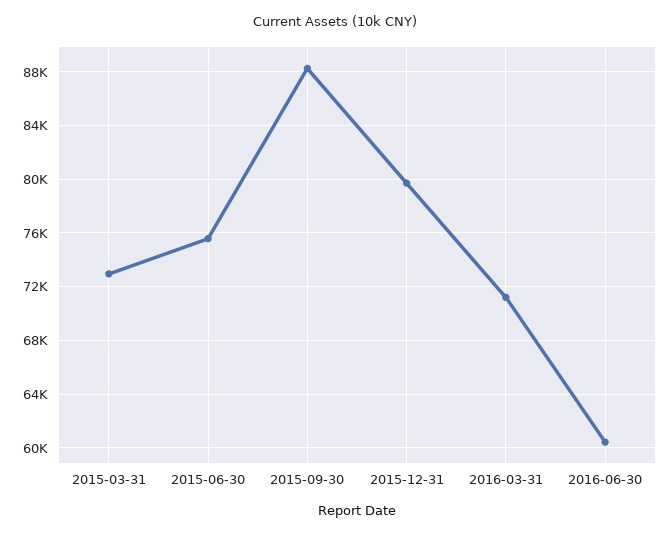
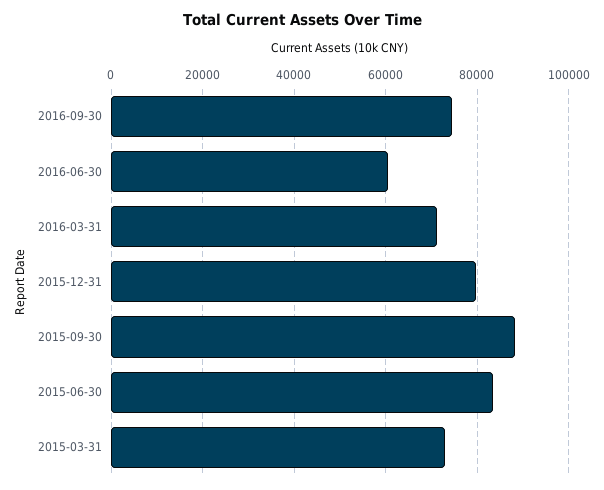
2015-06-30: 75500 -> 84000
2016-09-30: none -> 74000

